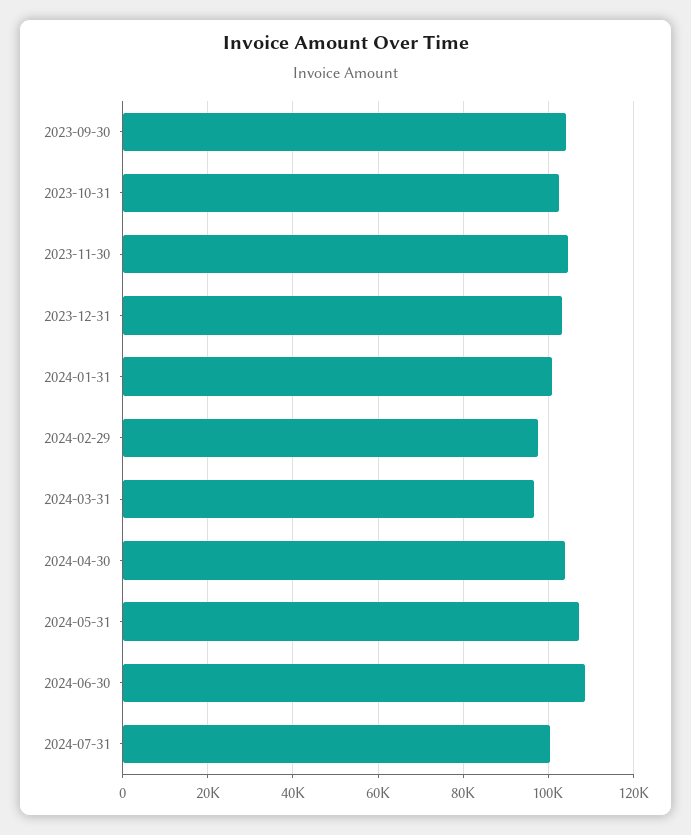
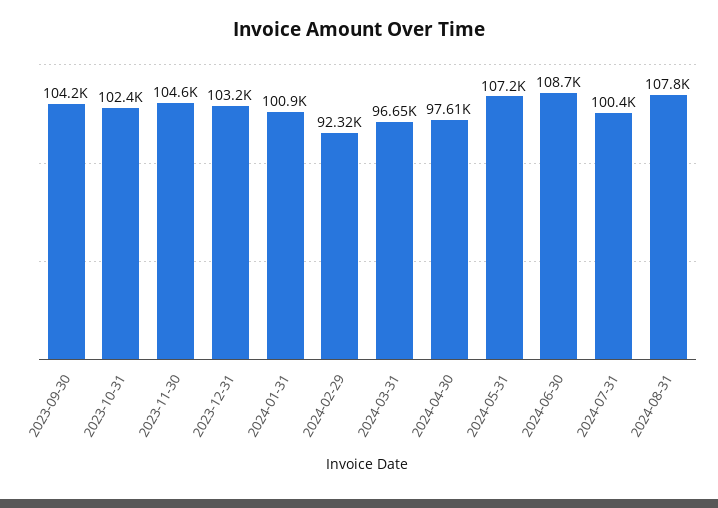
2024-02-29: 98000 -> 92320
2024-04-30: 104000 -> 97610
2024-08-31: none -> 107800

